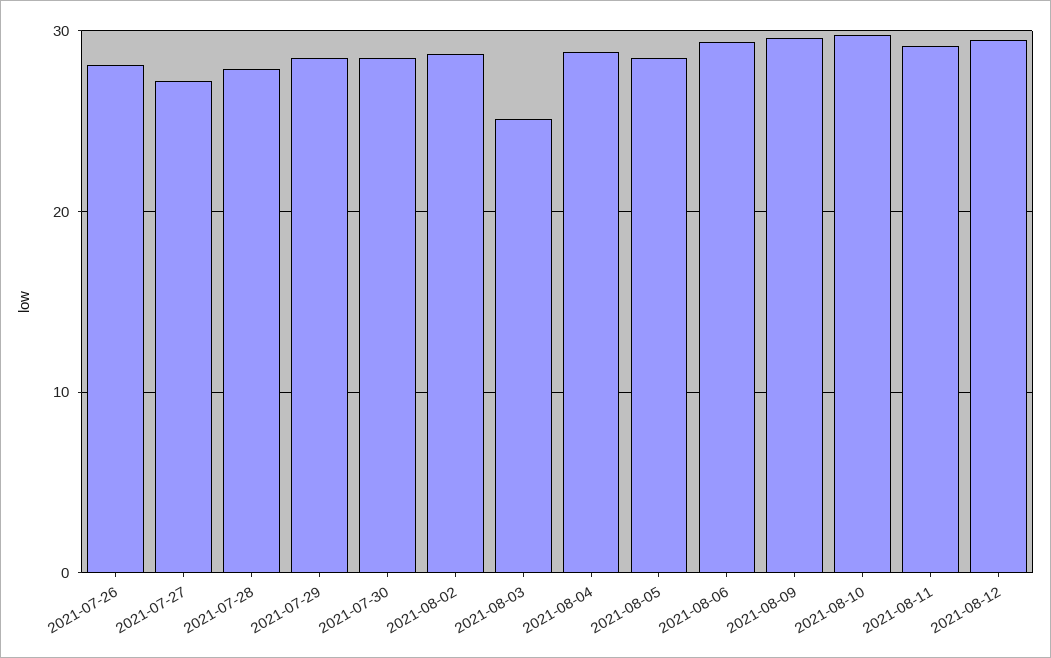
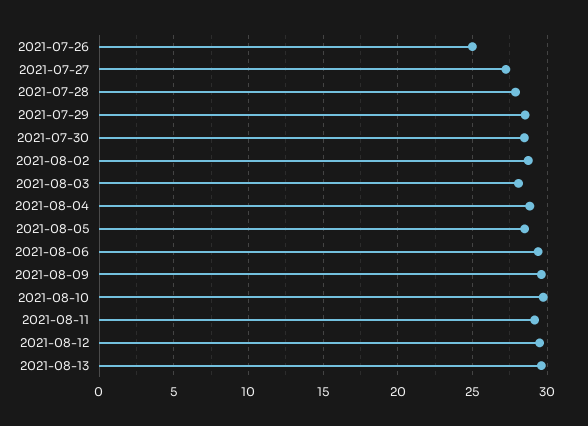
2021-07-26: 28 -> 25
2021-08-03: 25 -> 28
2021-08-13: none -> 29.5

